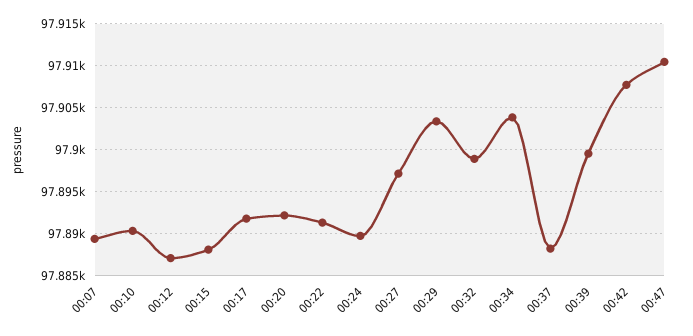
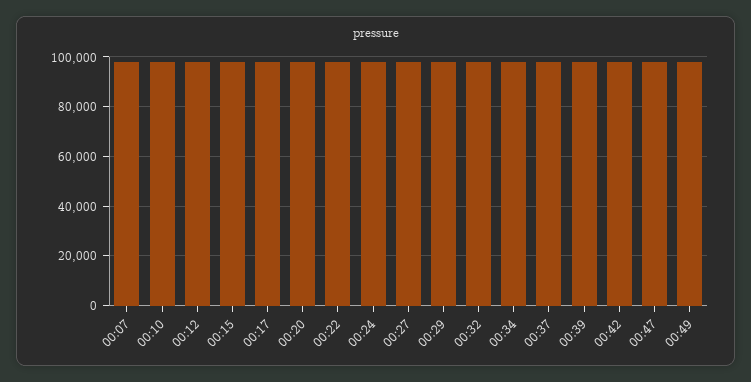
00:49: none -> 97500

